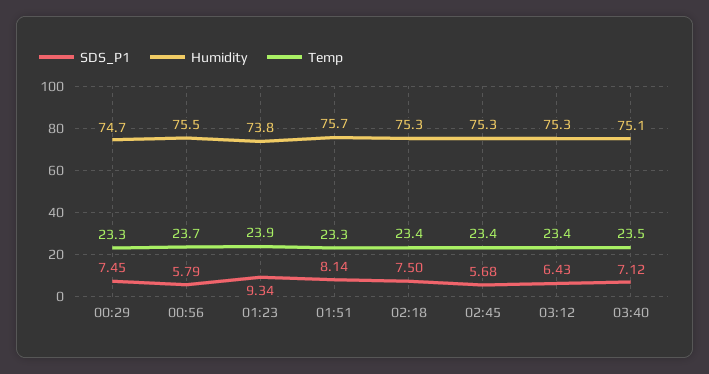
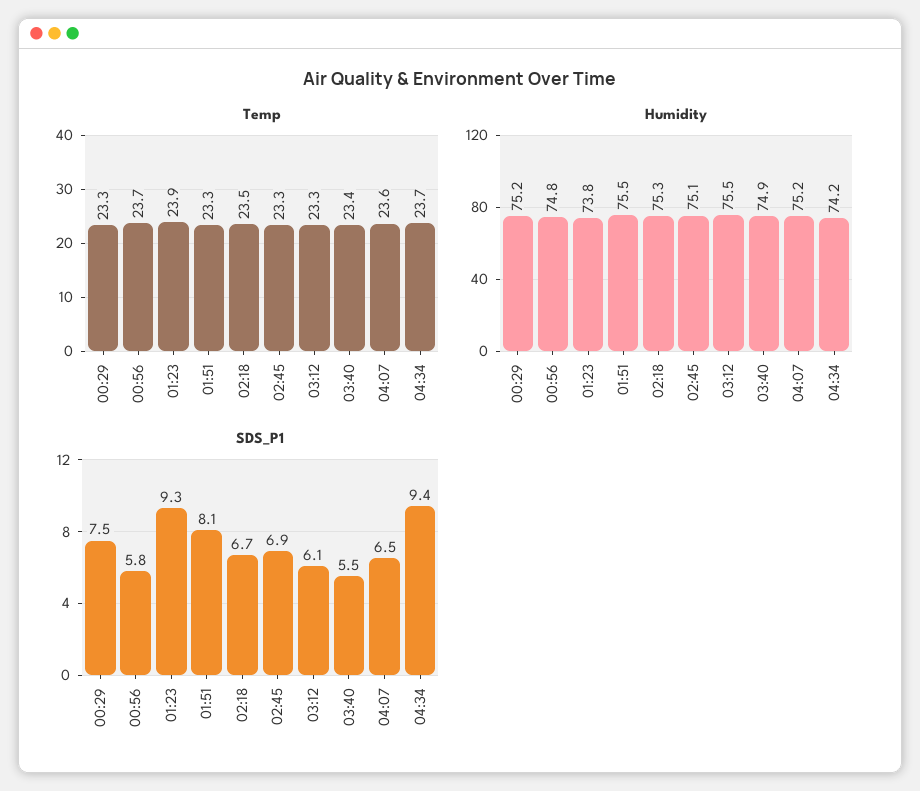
Humidity, 00:29: 74.7 -> 75.2
Humidity, 00:56: 75.5 -> 74.8
Humidity, 01:51: 75.7 -> 75.5
SDS_P1, 02:18: 7.5 -> 6.7
Temp, 02:18: 23.4 -> 23.5
SDS_P1, 02:45: 5.68 -> 6.9
Humidity, 02:45: 75.3 -> 75.1
Temp, 02:45: 23.4 -> 23.3
SDS_P1, 03:12: 6.43 -> 6.1
Humidity, 03:12: 75.3 -> 75.5
Temp, 03:12: 23.4 -> 23.3
SDS_P1, 03:40: 7.12 -> 5.5
Humidity, 03:40: 75.1 -> 74.9
Temp, 03:40: 23.5 -> 23.4
Temp, 04:07: none -> 23.6
Temp, 04:34: none -> 23.7
Humidity, 04:07: none -> 75.2
Humidity, 04:34: none -> 74.2
SDS_P1, 04:07: none -> 6.5
SDS_P1, 04:34: none -> 9.4

